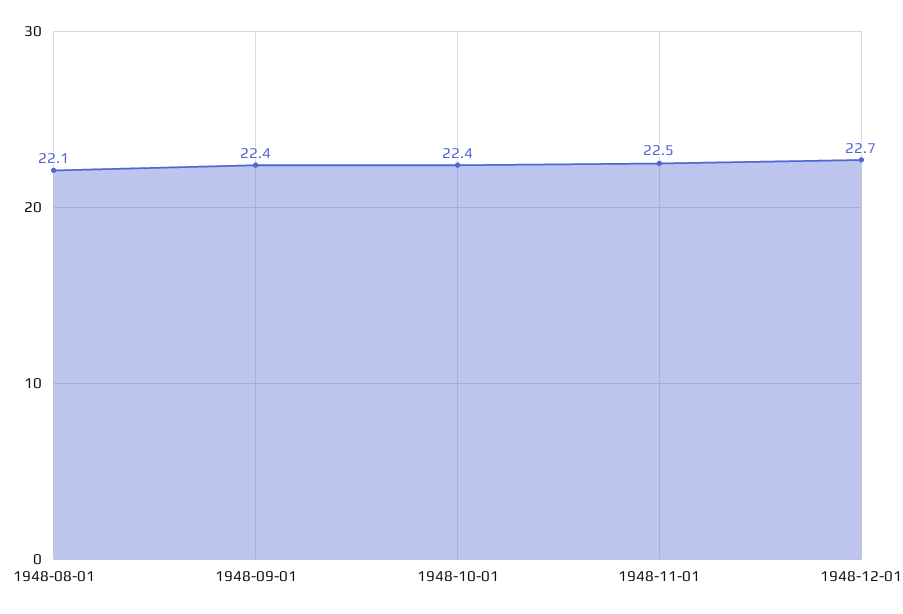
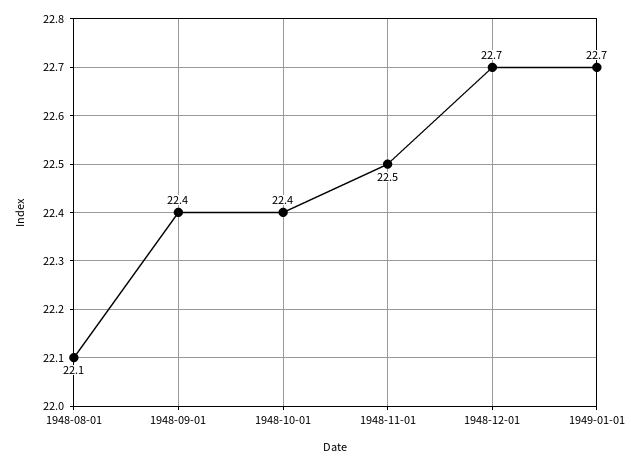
1949-01-01: none -> 22.7

